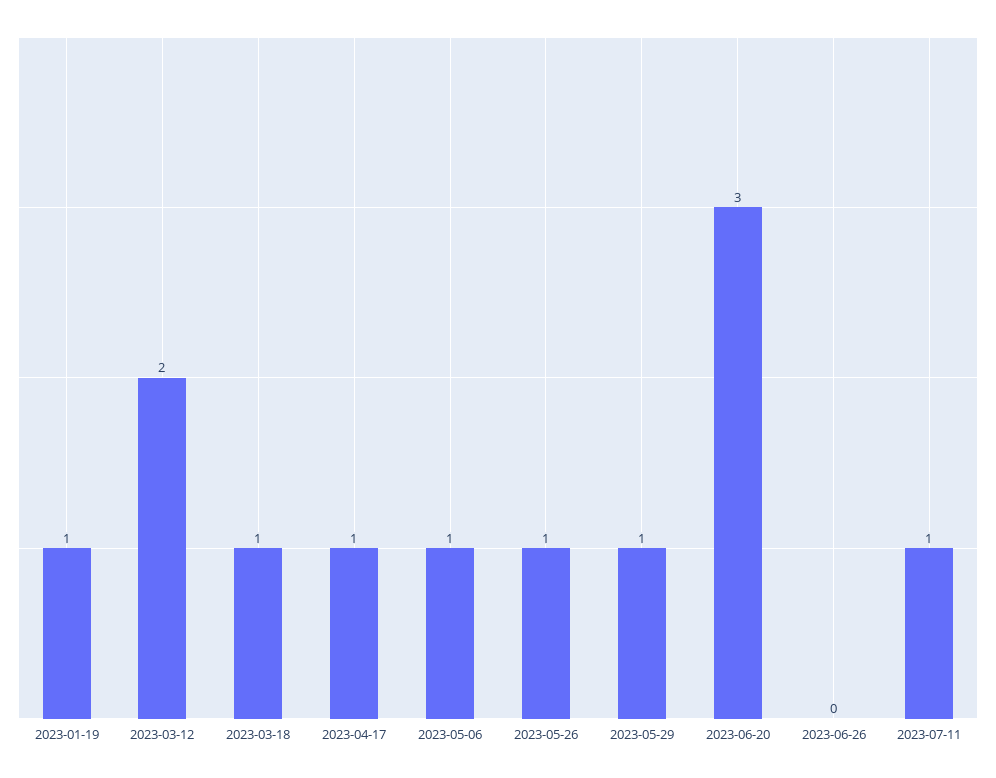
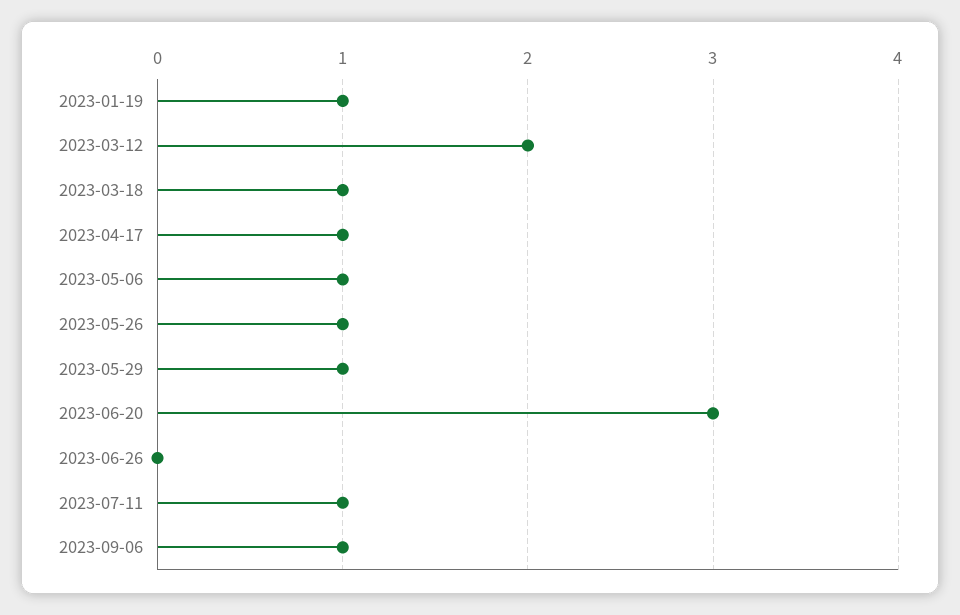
2023-09-06: none -> 1

